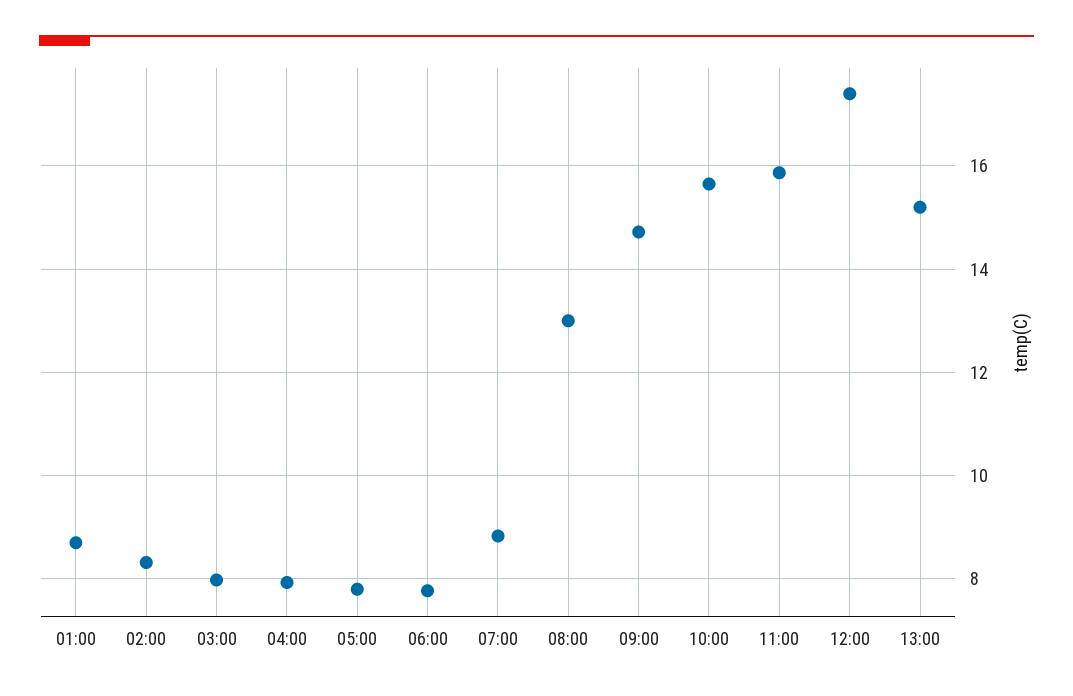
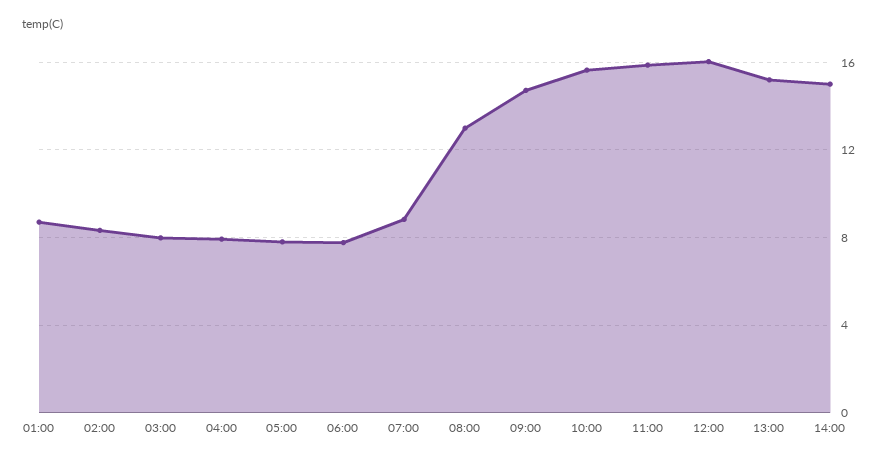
12:00: 17.4 -> 16
14:00: none -> 15

